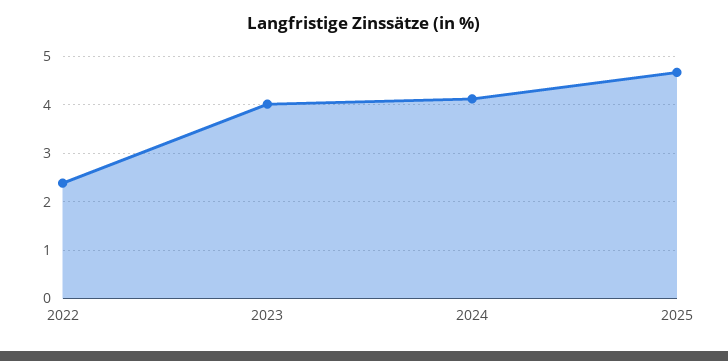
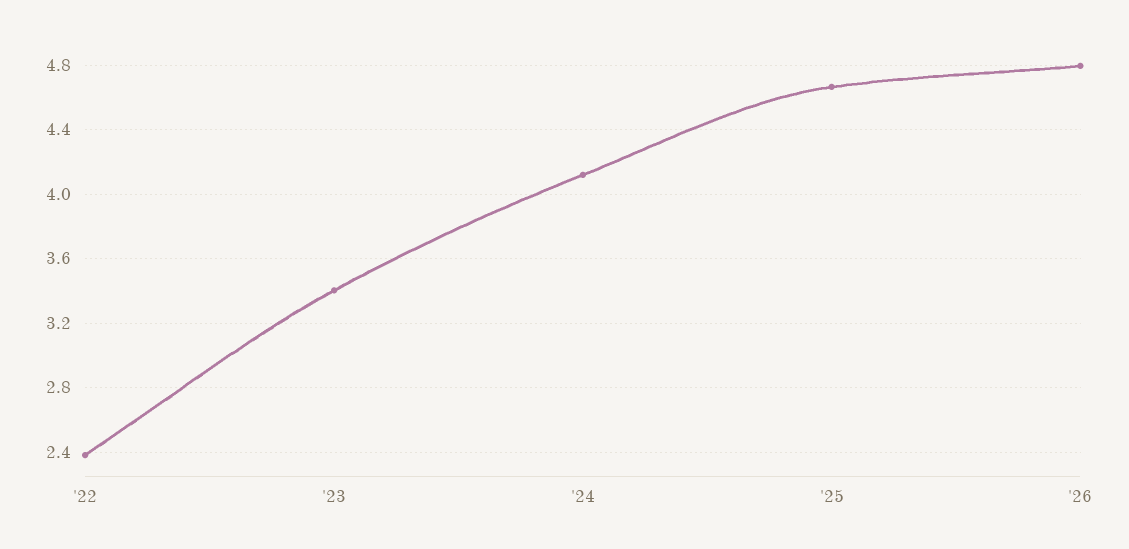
2023: 4 -> 3.4
'26: none -> 4.8

